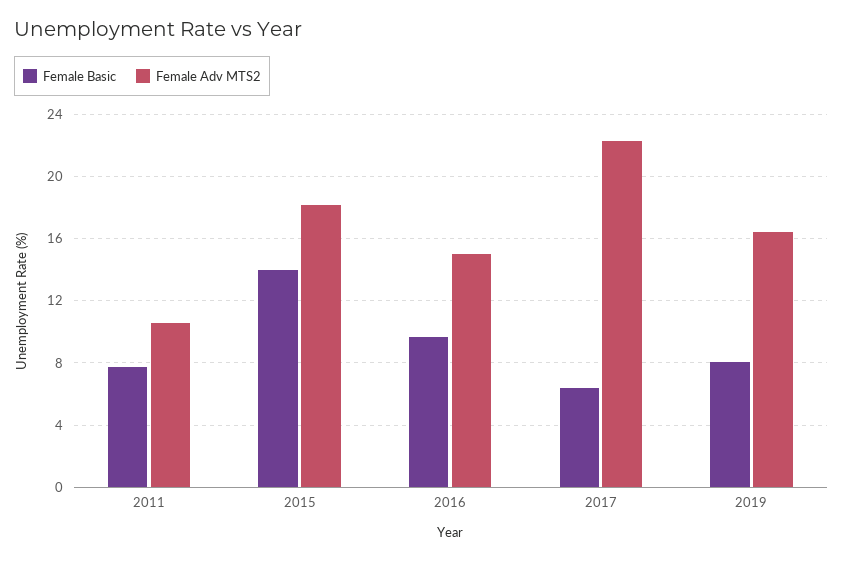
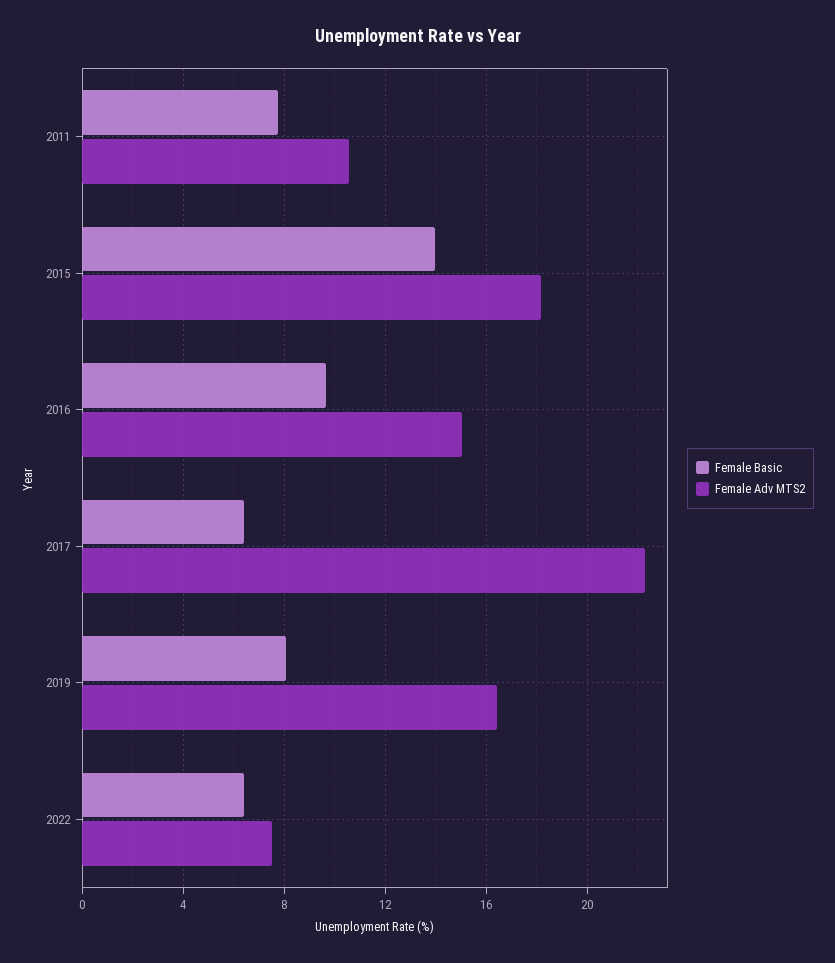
Female Basic, 2022: none -> 6.5
Female Adv MTS2, 2022: none -> 7.5

